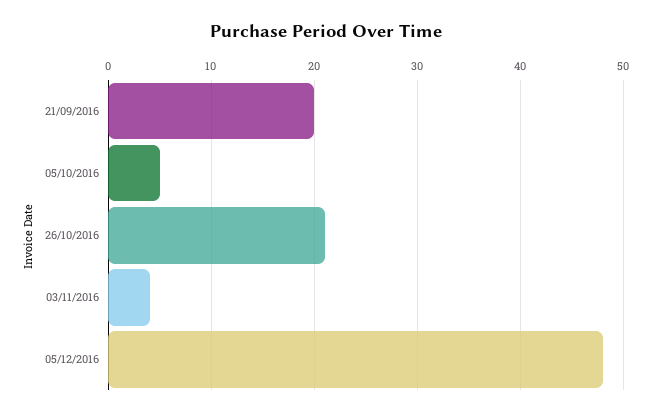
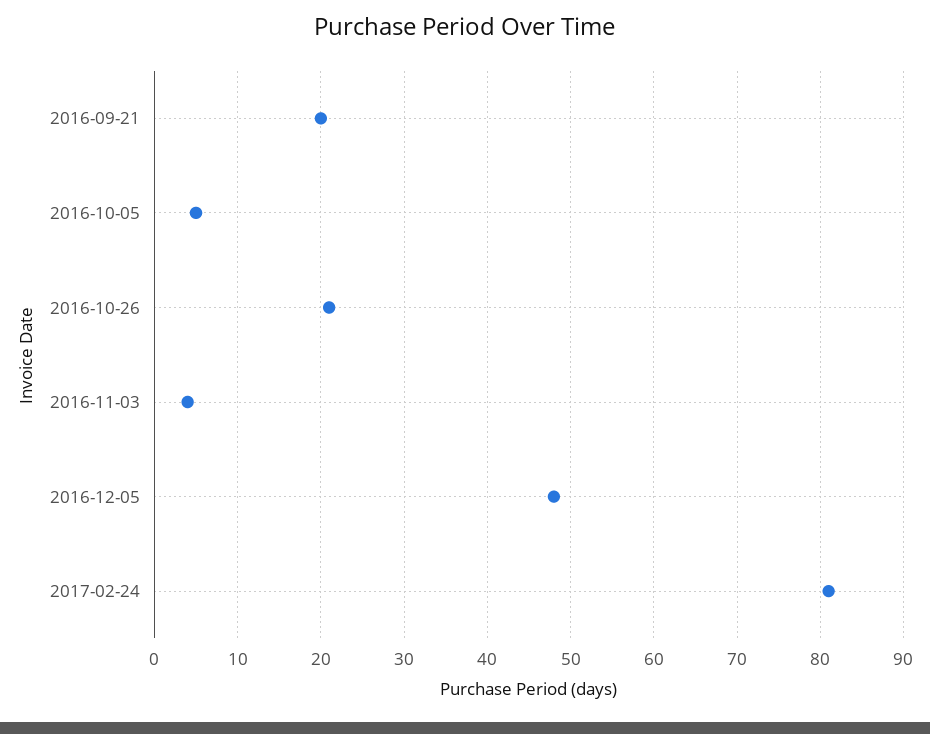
2017-02-24: none -> 81

